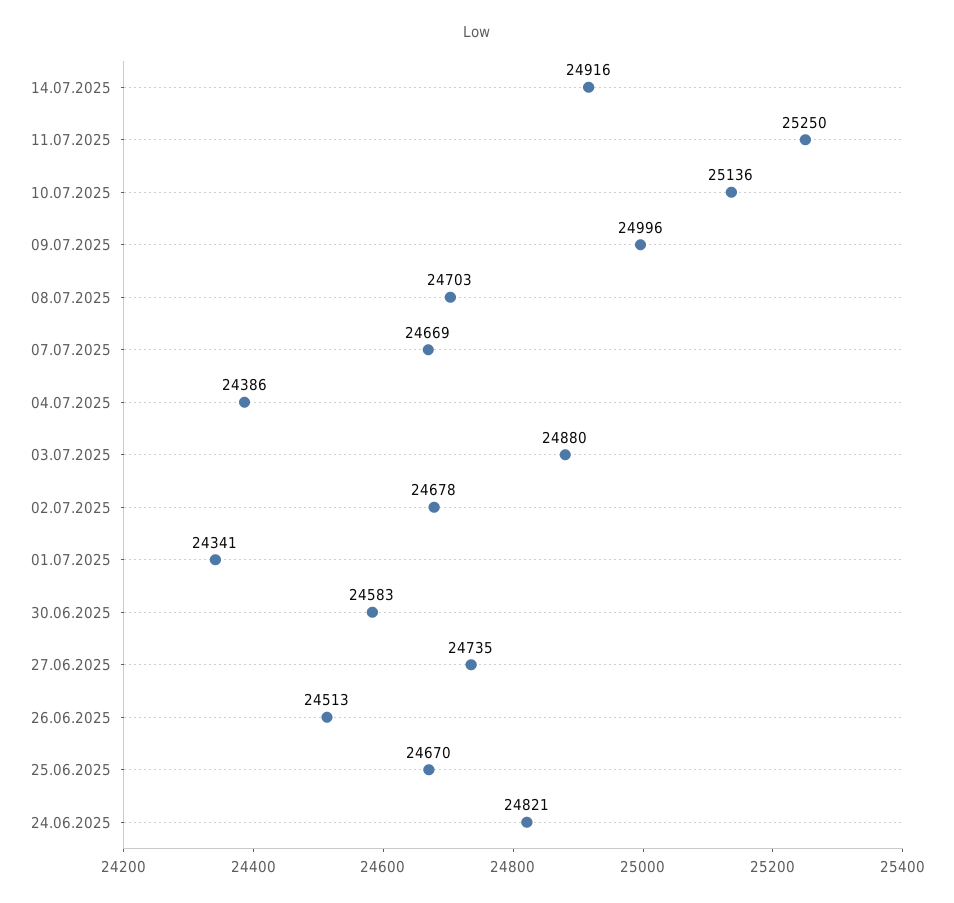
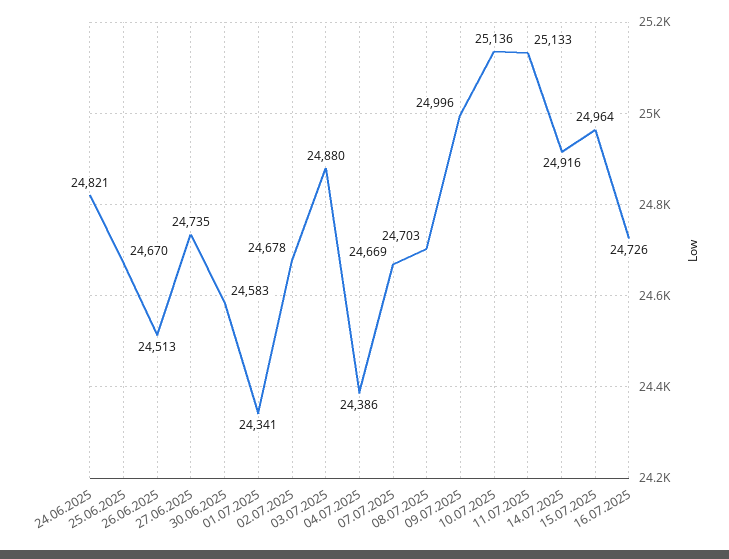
11.07.2025: 25250 -> 25133
15.07.2025: none -> 24964
16.07.2025: none -> 24726

